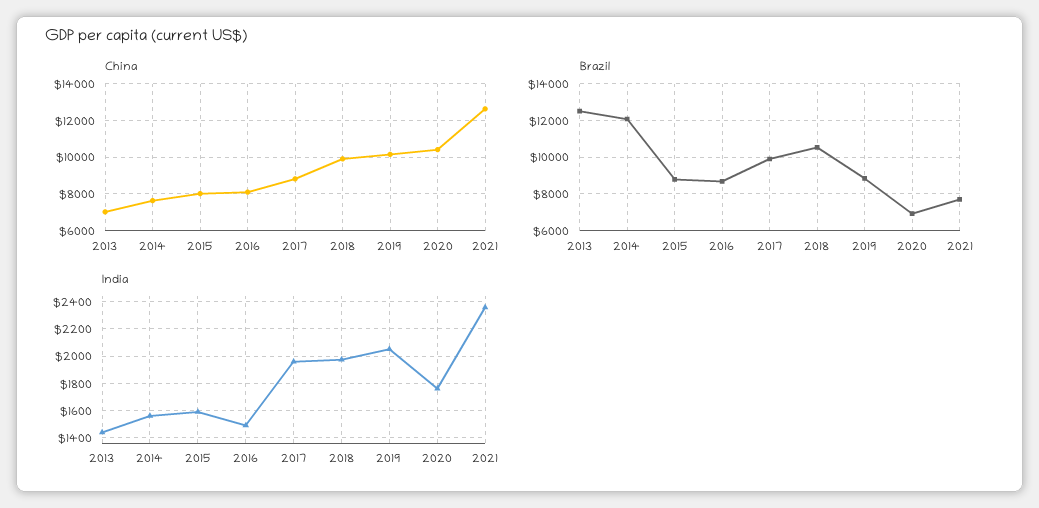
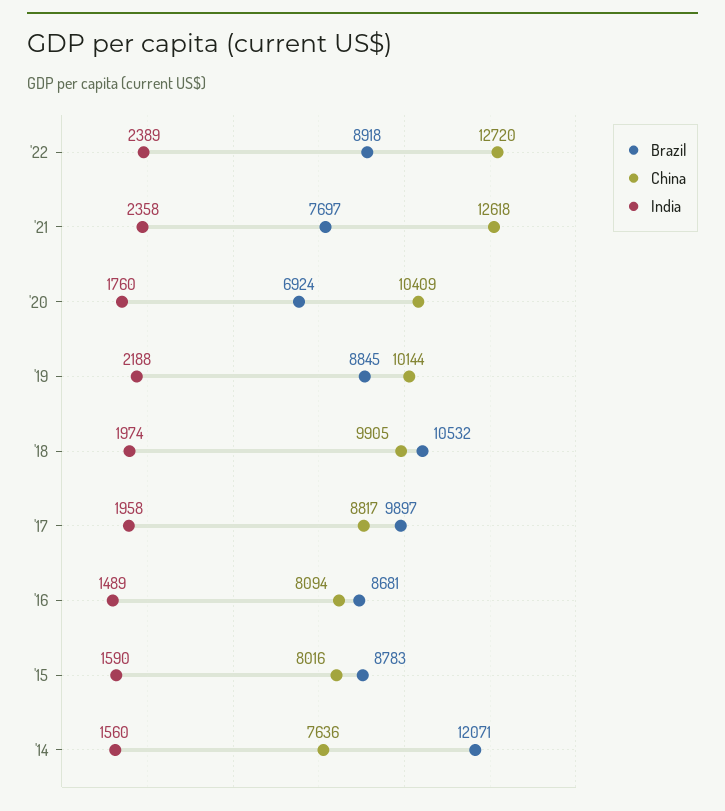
China, 2013: 7000 -> none
Brazil, 2013: 12500 -> none
India, 2013: 1450 -> none
India, 2019: 2050 -> 2188
Brazil, '22: none -> 8918
China, '22: none -> 12720
India, '22: none -> 2389

